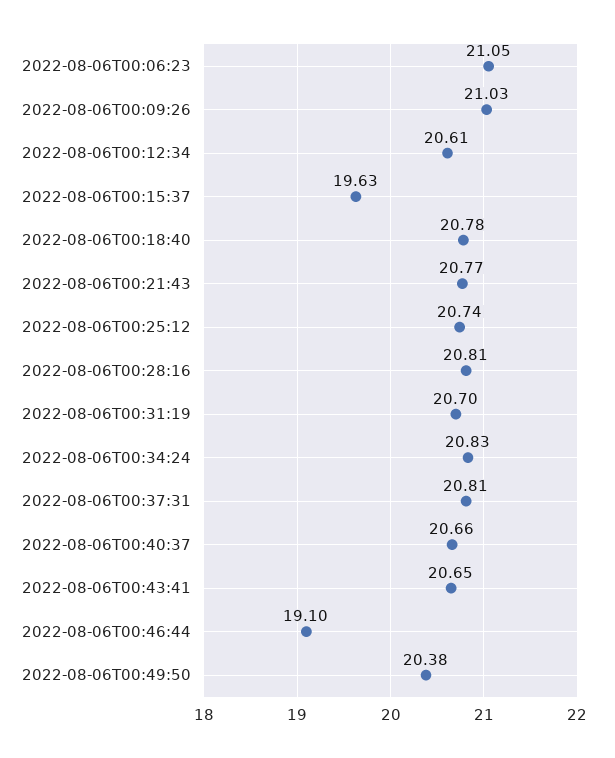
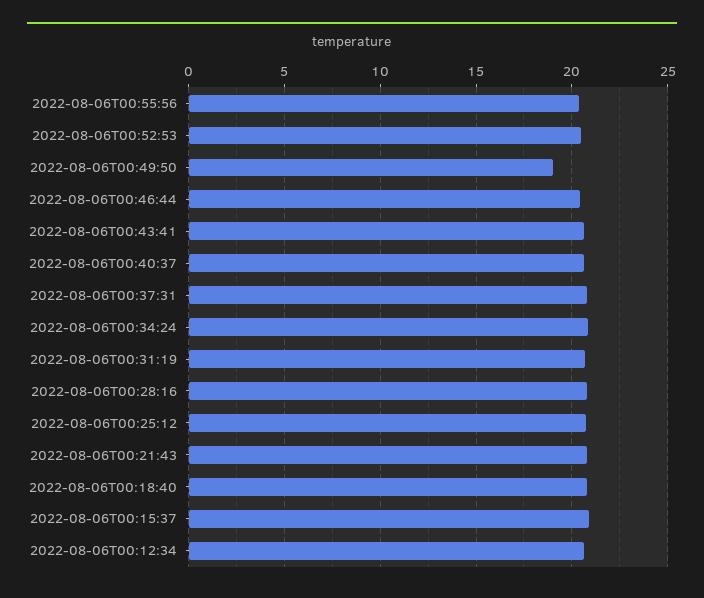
2022-08-06T00:06:23: 21.05 -> none
2022-08-06T00:09:26: 21.03 -> none
2022-08-06T00:15:37: 19.63 -> 21
2022-08-06T00:46:44: 19.1 -> 20.5
2022-08-06T00:49:50: 20.38 -> 19
2022-08-06T00:55:56: none -> 20.5
2022-08-06T00:52:53: none -> 20.5

